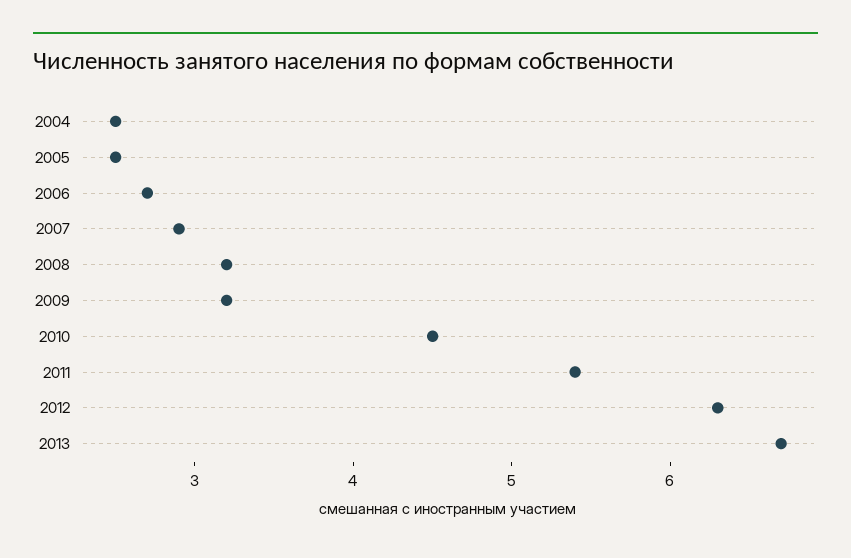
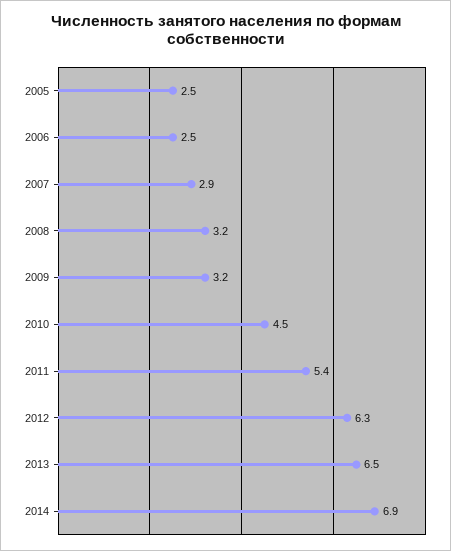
2004: 2.5 -> none
2006: 2.7 -> 2.5
2013: 6.7 -> 6.5
2014: none -> 6.9

